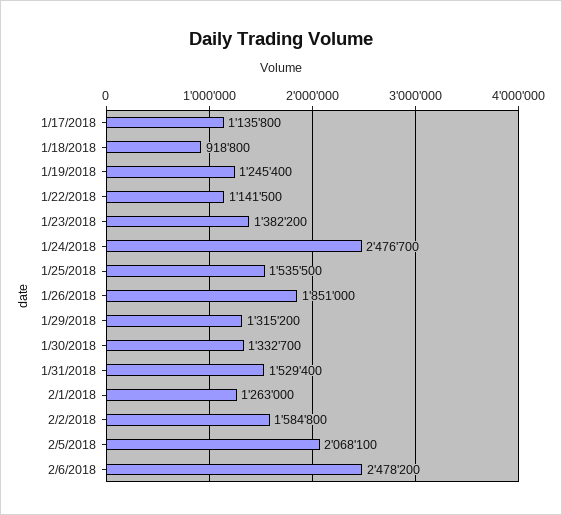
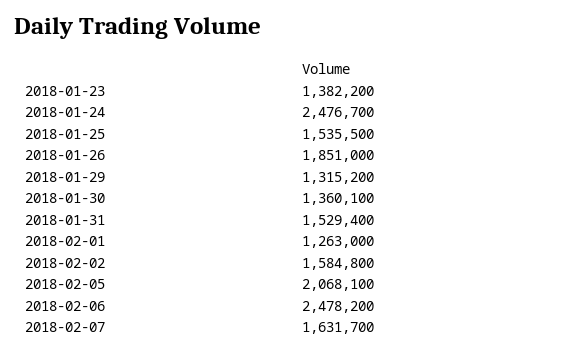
1/17/2018: 1135800 -> none
1/18/2018: 918800 -> none
1/19/2018: 1245400 -> none
1/22/2018: 1141500 -> none
1/30/2018: 1332700 -> 1360100
2018-02-07: none -> 1631700

